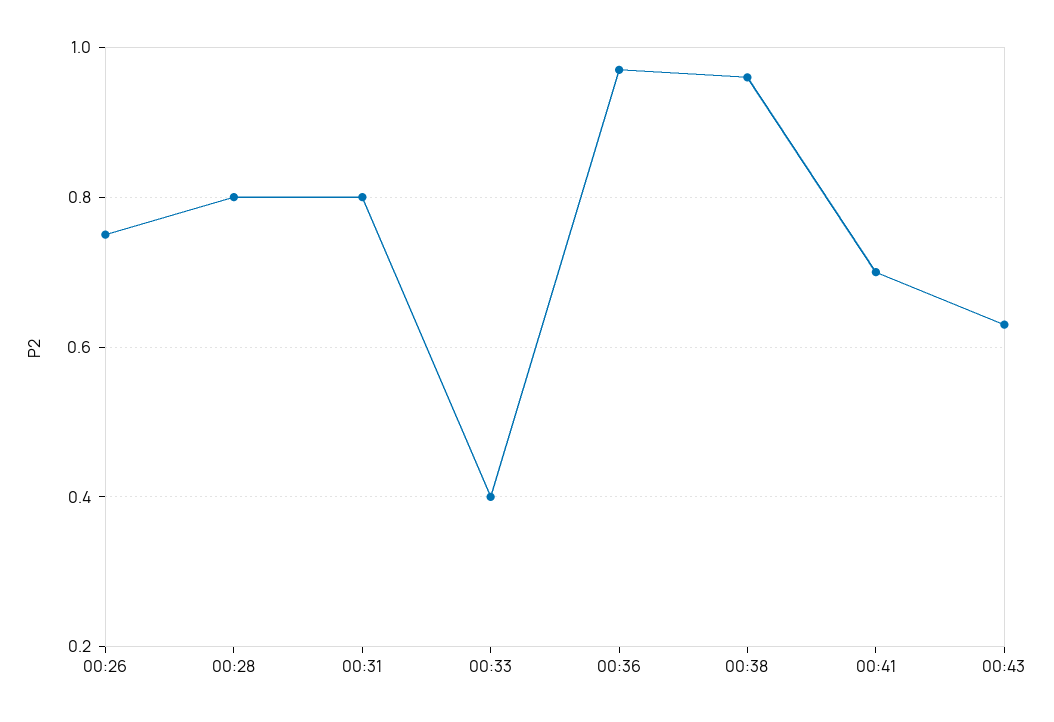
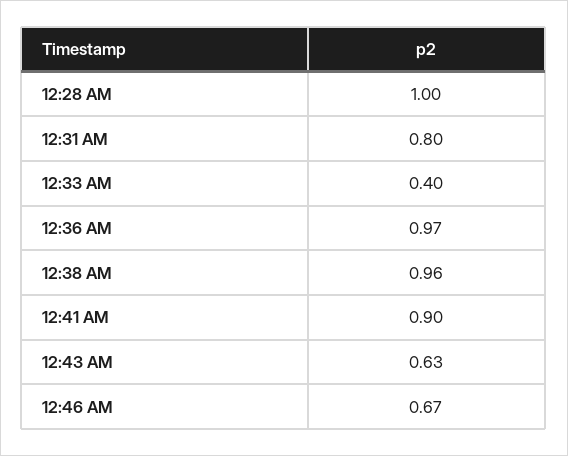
00:26: 0.75 -> none
00:28: 0.8 -> 1
00:41: 0.7 -> 0.9
12:46 AM: none -> 0.67

